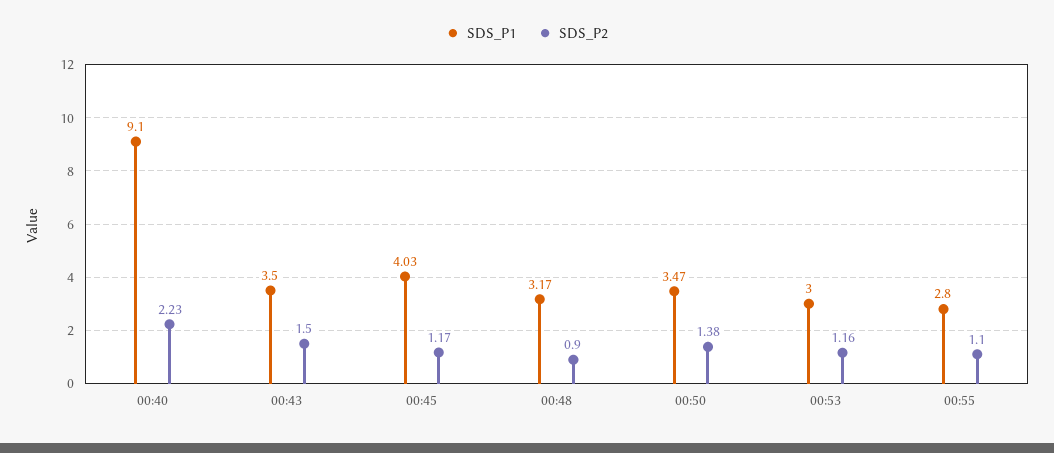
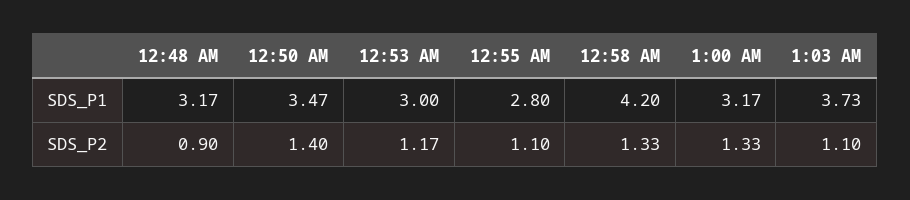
SDS_P1, 00:40: 9.1 -> none
SDS_P2, 00:40: 2.23 -> none
SDS_P1, 00:43: 3.5 -> none
SDS_P2, 00:43: 1.5 -> none
SDS_P1, 00:45: 4.03 -> none
SDS_P2, 00:45: 1.17 -> none
SDS_P2, 00:50: 1.38 -> 1.4
SDS_P2, 00:53: 1.16 -> 1.17
SDS_P1, 12:58 AM: none -> 4.2
SDS_P1, 1:00 AM: none -> 3.17
SDS_P1, 1:03 AM: none -> 3.73
SDS_P2, 12:58 AM: none -> 1.33
SDS_P2, 1:00 AM: none -> 1.33
SDS_P2, 1:03 AM: none -> 1.1

